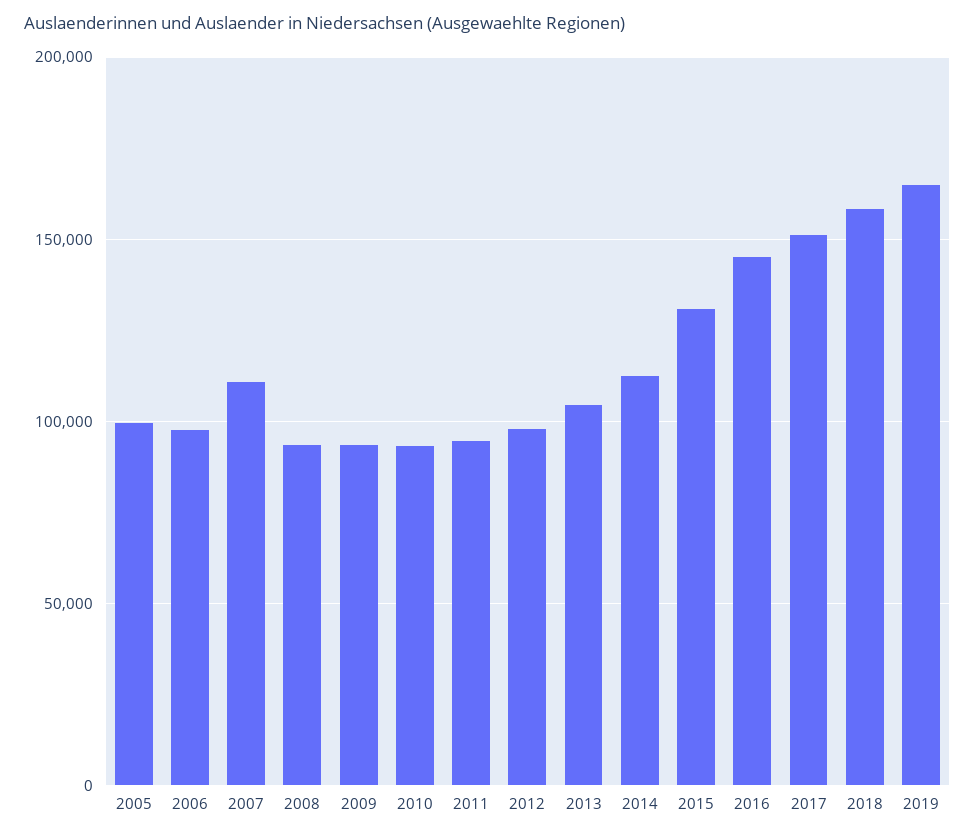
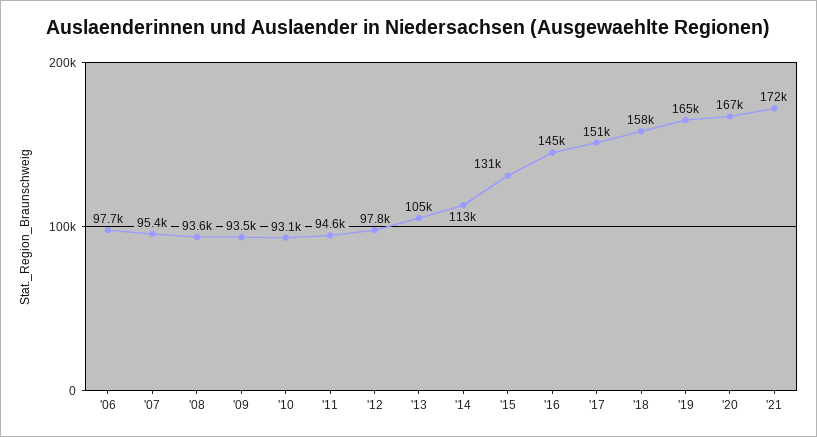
2005: 100000 -> none
2007: 110000 -> 95400
'20: none -> 167000
'21: none -> 172000

